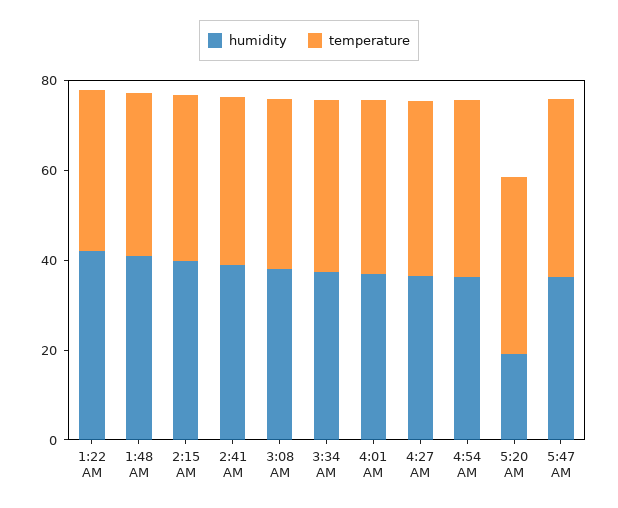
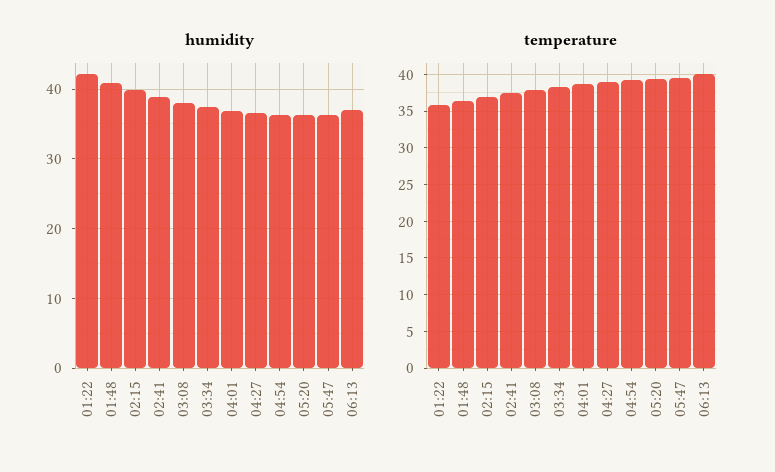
humidity, 5:20 AM: 20 -> 36
humidity, 06:13: none -> 37
temperature, 06:13: none -> 40

